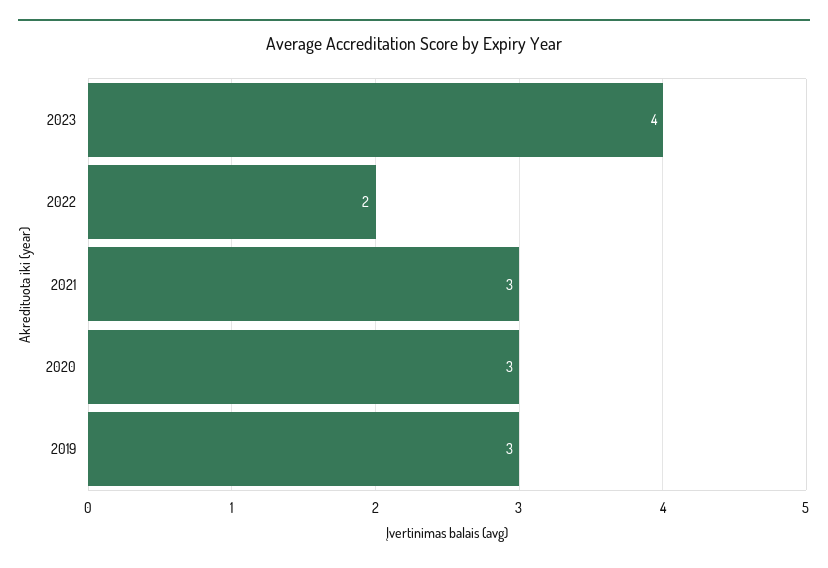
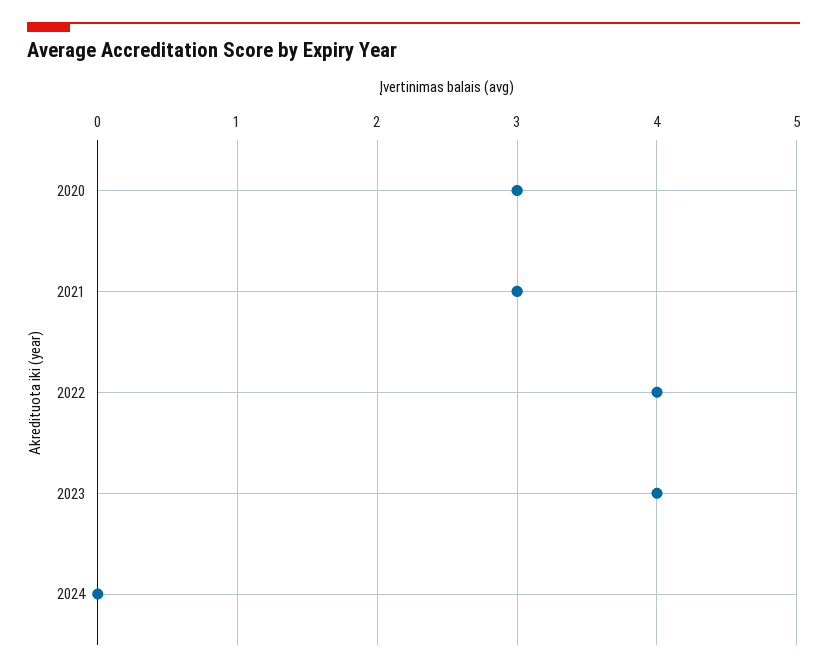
2022: 2 -> 4
2019: 3 -> none
2024: none -> 0

